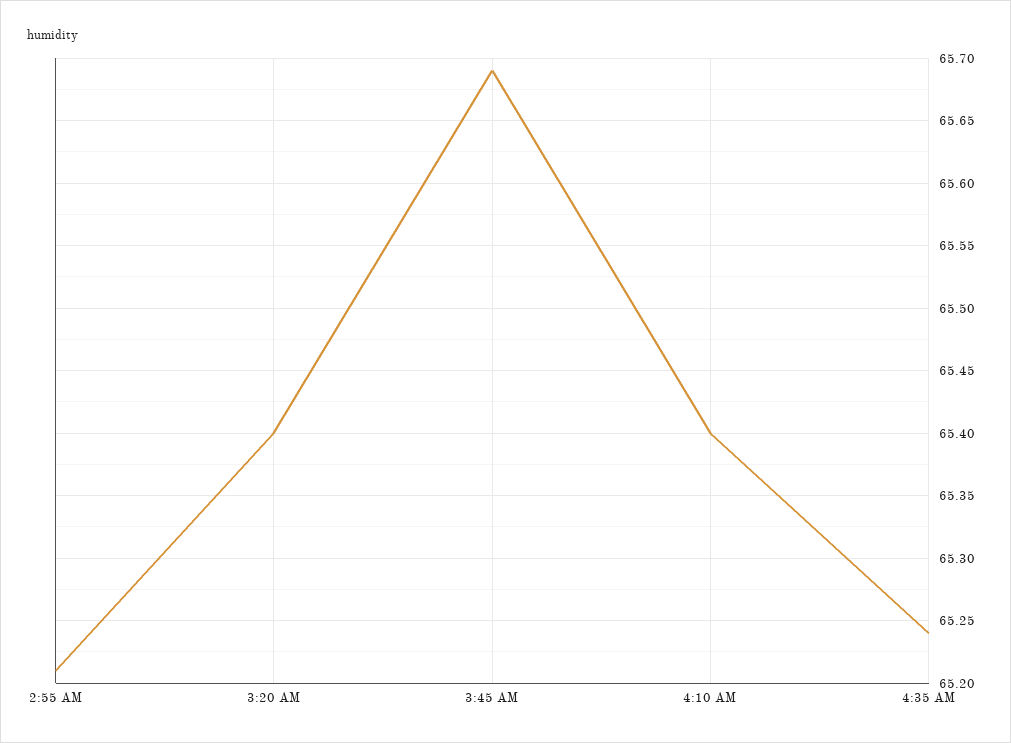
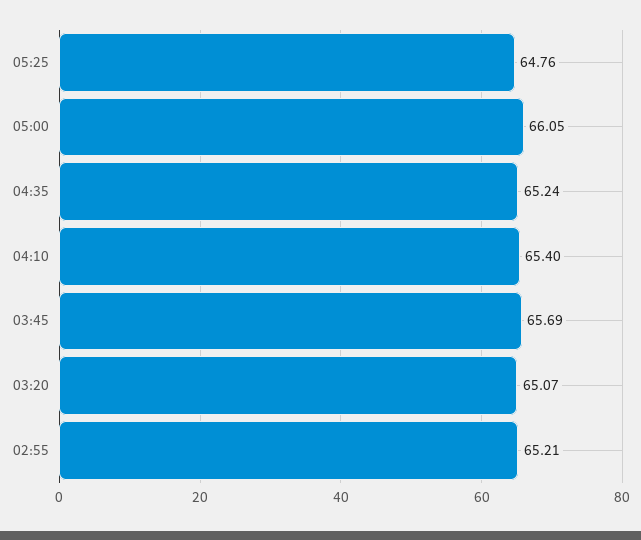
3:20 AM: 65.4 -> 65.07
05:25: none -> 64.76
05:00: none -> 66.05

